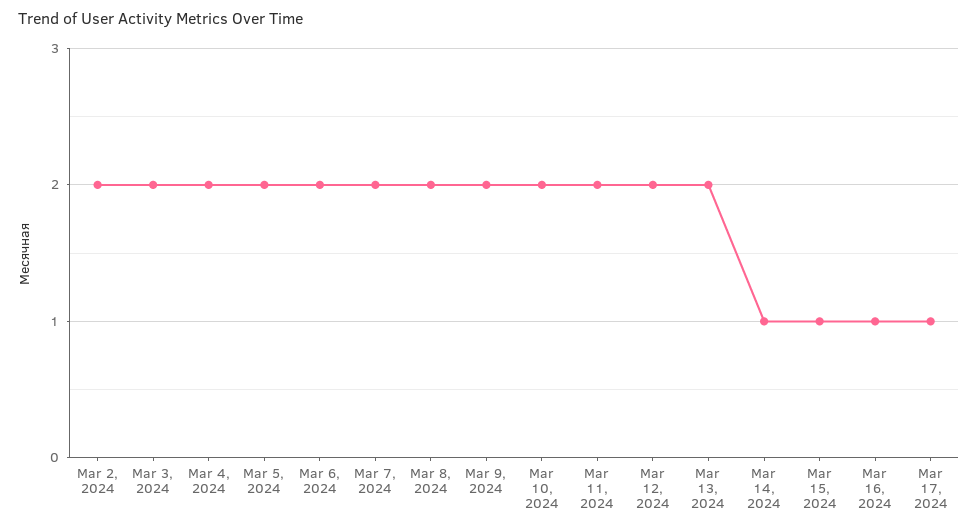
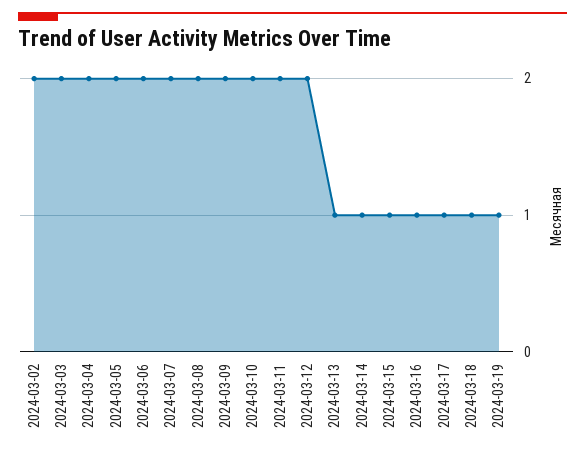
Mar 13, 2024: 2 -> 1
2024-03-18: none -> 1
2024-03-19: none -> 1

